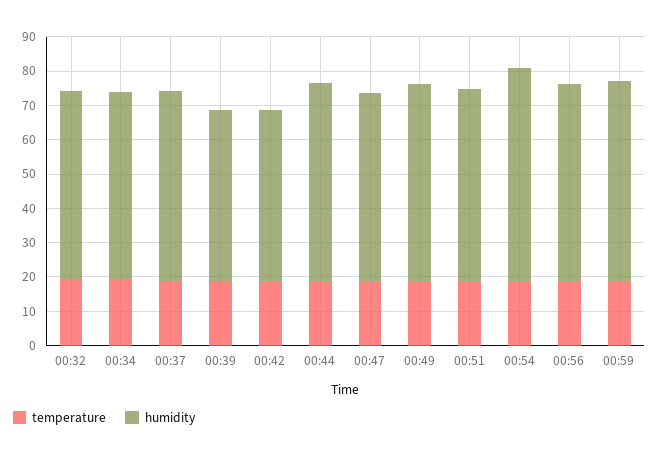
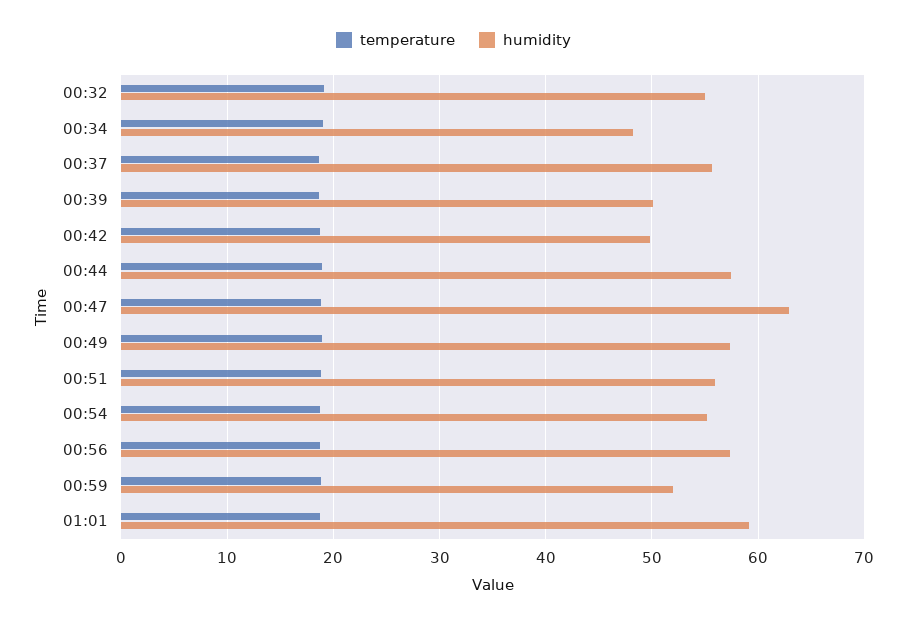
humidity, 00:34: 55 -> 48
humidity, 00:47: 55 -> 63
humidity, 00:54: 62.5 -> 55
humidity, 00:59: 57.5 -> 52
temperature, 01:01: none -> 19
humidity, 01:01: none -> 59

